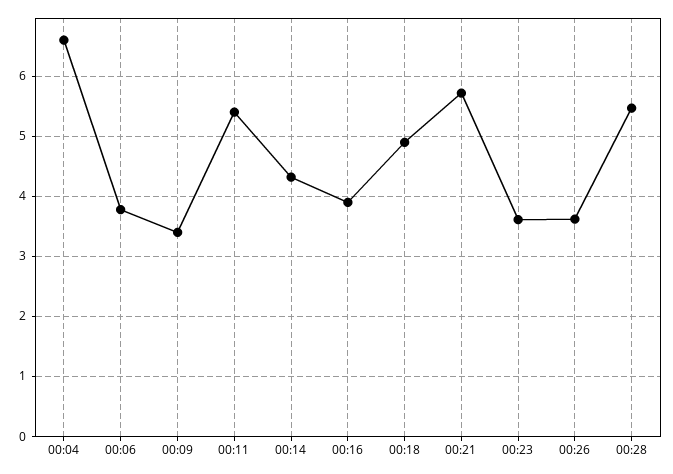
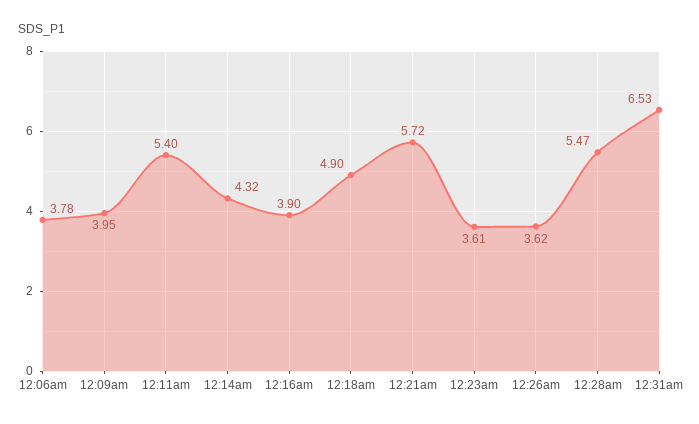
00:04: 6.6 -> none
00:09: 3.4 -> 3.95
12:31am: none -> 6.53

